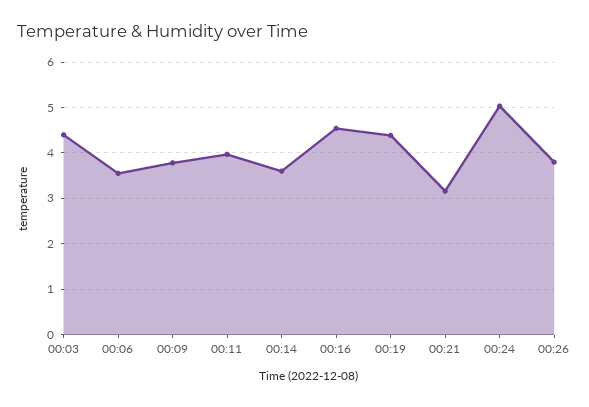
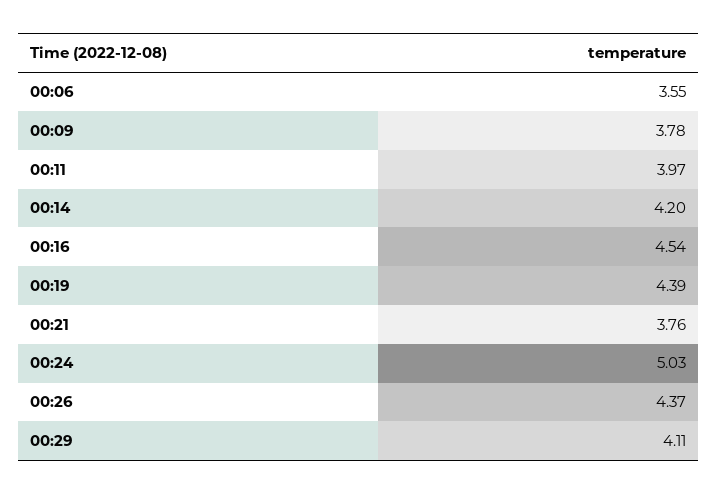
00:03: 4.4 -> none
00:14: 3.6 -> 4.2
00:21: 3.2 -> 3.76
00:26: 3.8 -> 4.37
00:29: none -> 4.11

